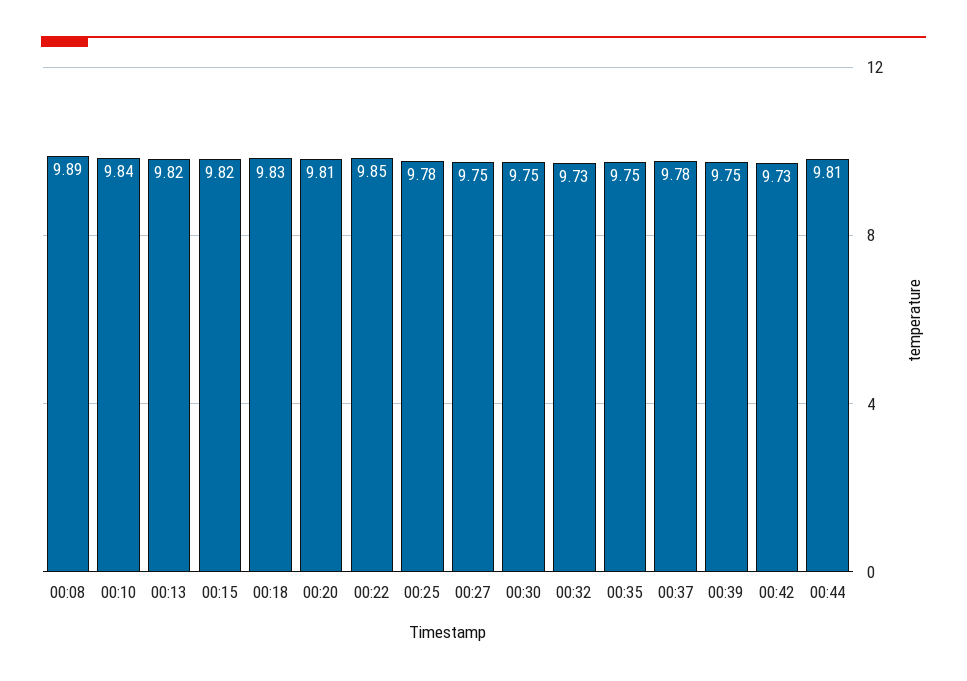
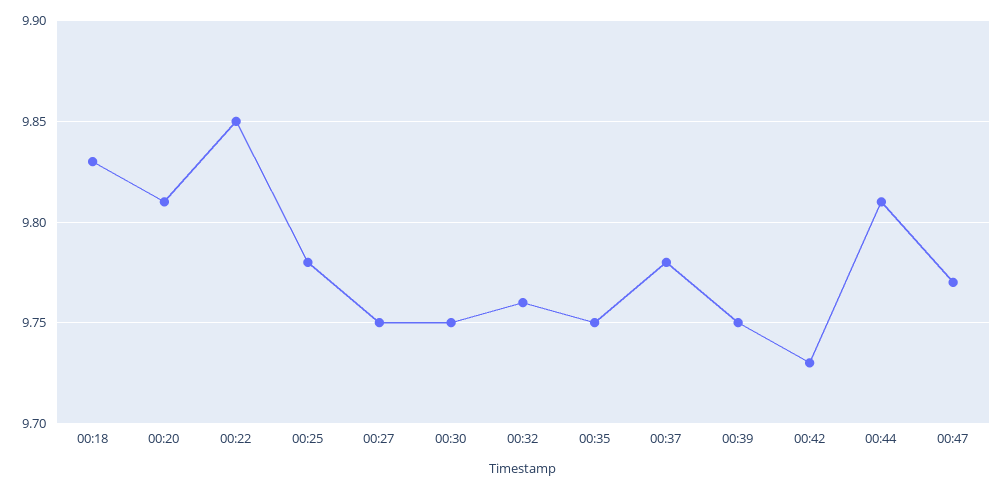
00:08: 9.89 -> none
00:10: 9.84 -> none
00:13: 9.82 -> none
00:15: 9.82 -> none
00:32: 9.73 -> 9.76
00:47: none -> 9.77

